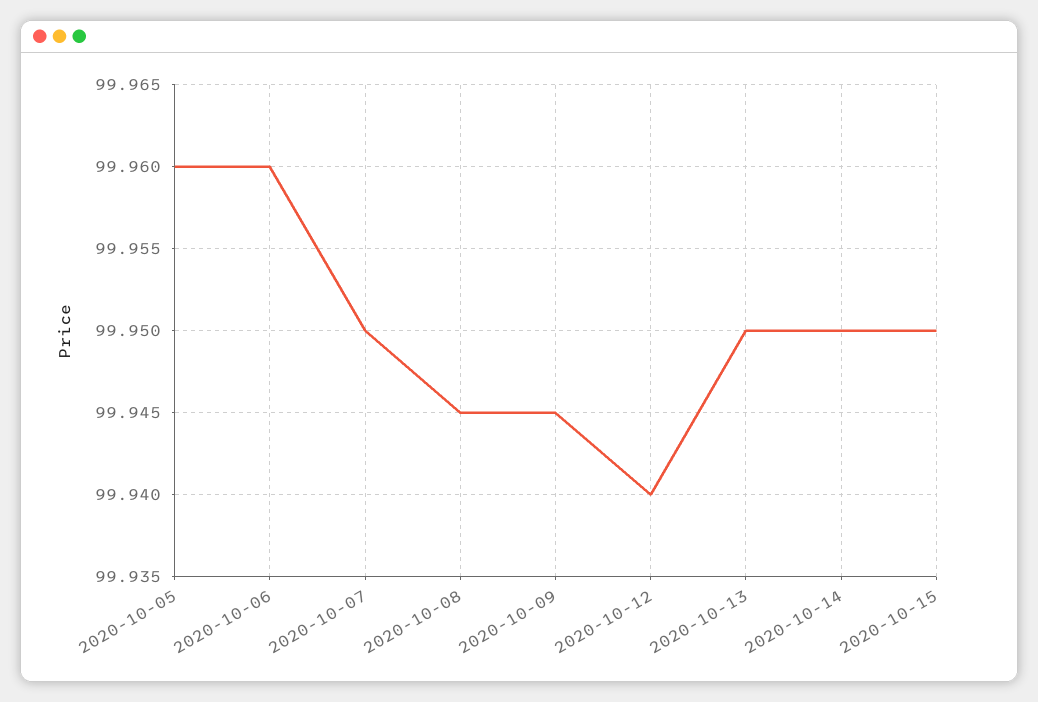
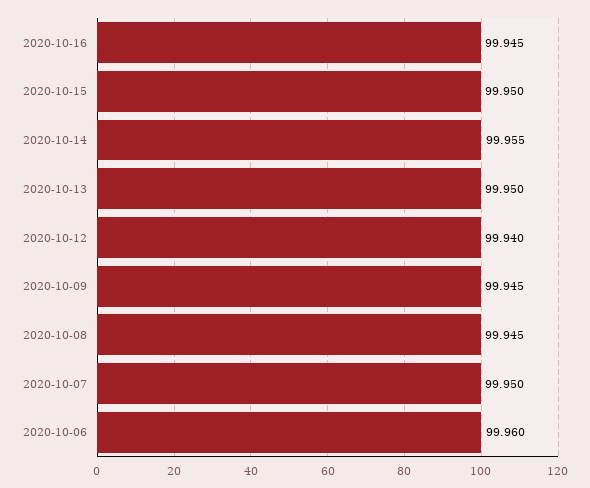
2020-10-05: 99.96 -> none
2020-10-14: 99.95 -> 99.955
2020-10-16: none -> 99.945

